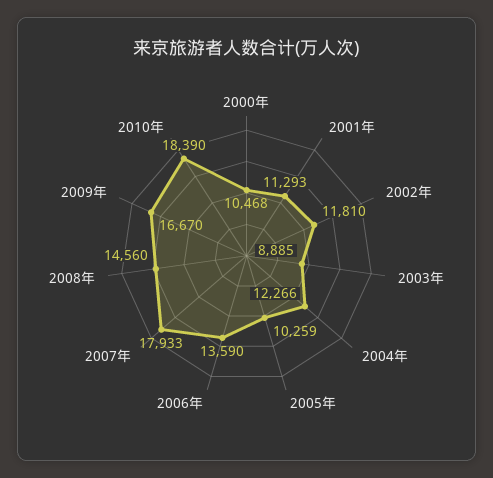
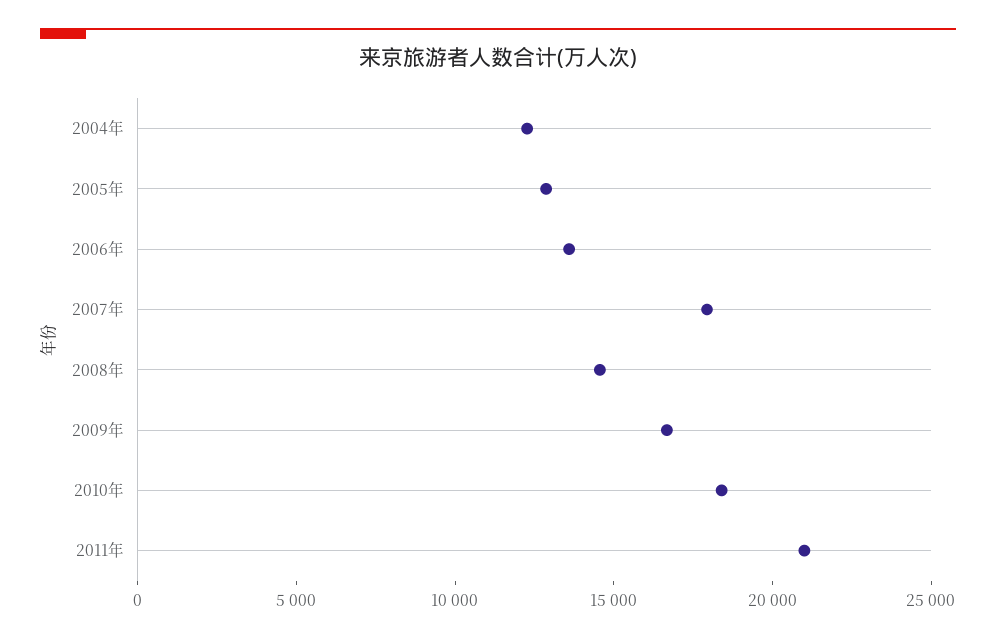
2000年: 10468 -> none
2001年: 11293 -> none
2002年: 11810 -> none
2003年: 8885 -> none
2005年: 10259 -> 13000
2011年: none -> 21000

